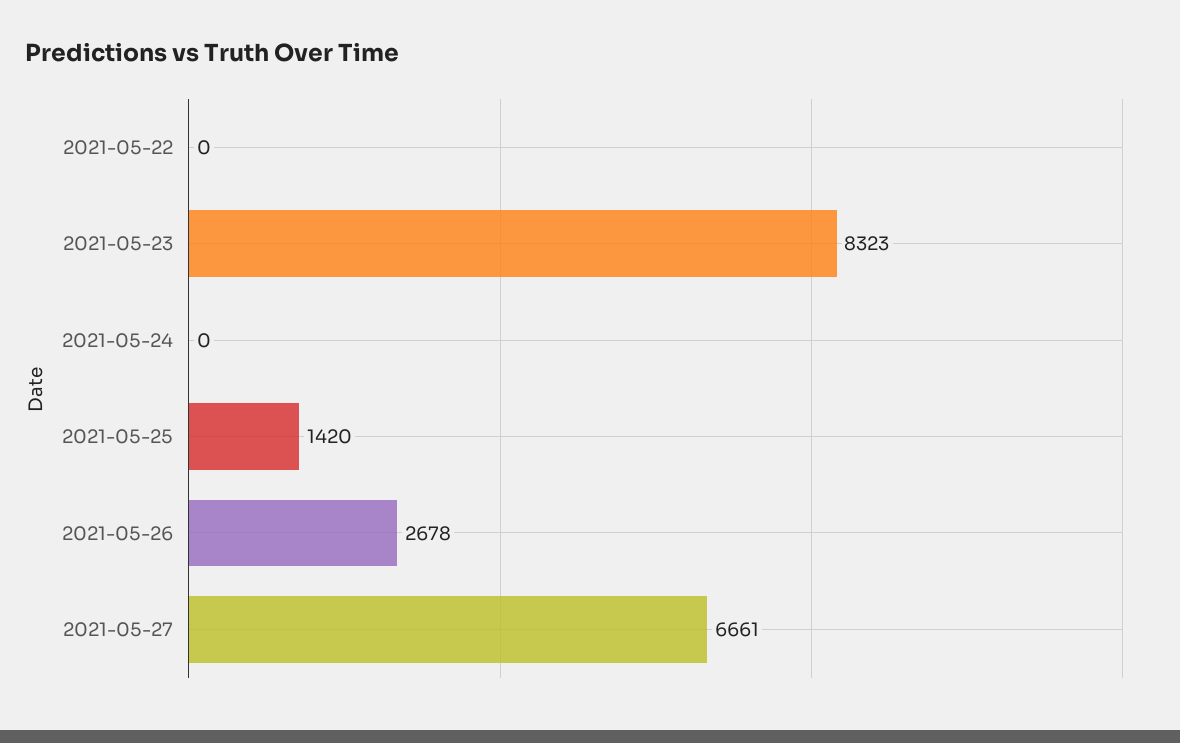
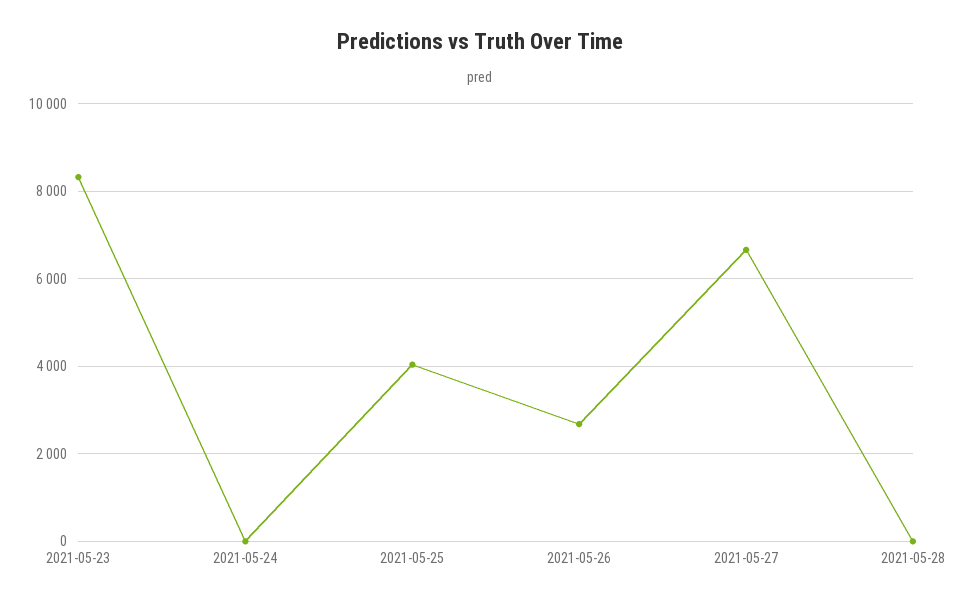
2021-05-22: 0 -> none
2021-05-25: 1420 -> 4000
2021-05-28: none -> 0

